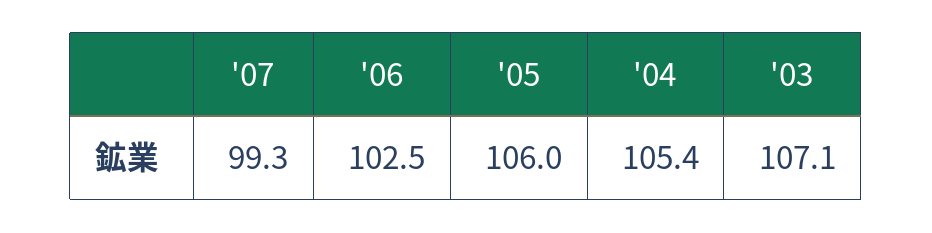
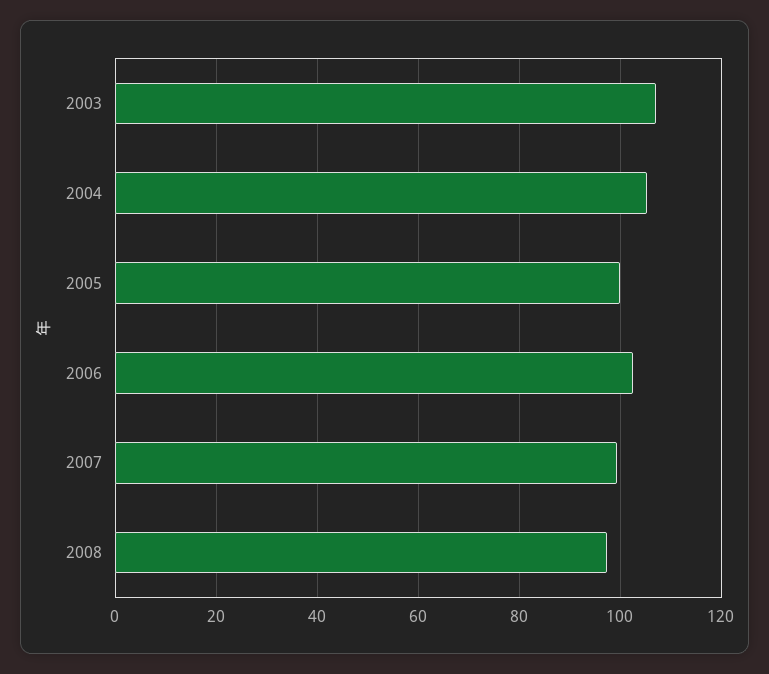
'05: 106 -> 100
2008: none -> 98

